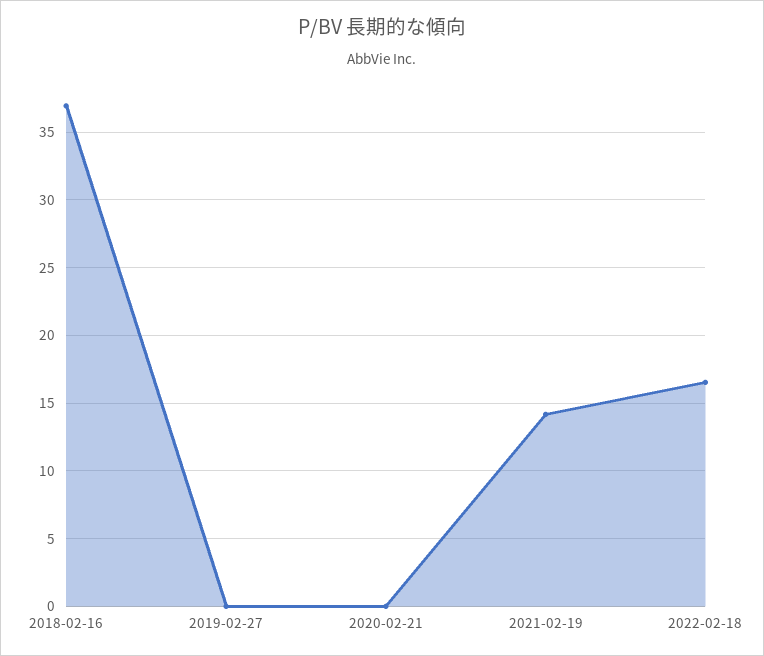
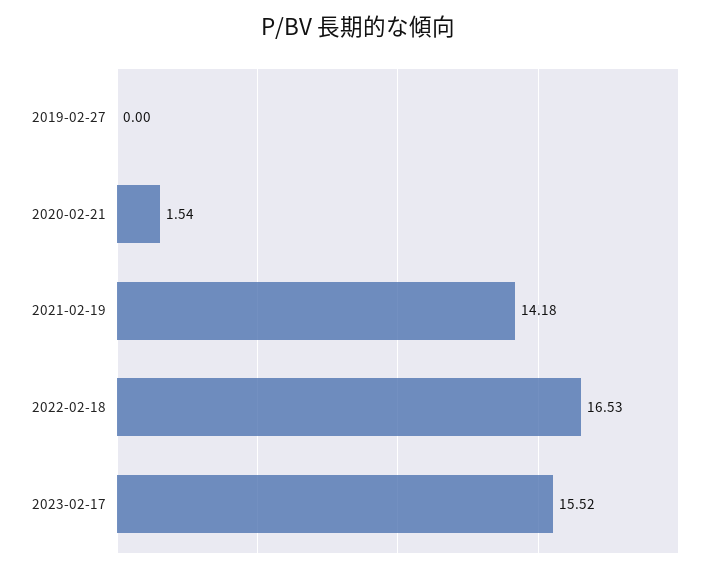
2018-02-16: 37 -> none
2020-02-21: 0 -> 1.54
2023-02-17: none -> 15.52

